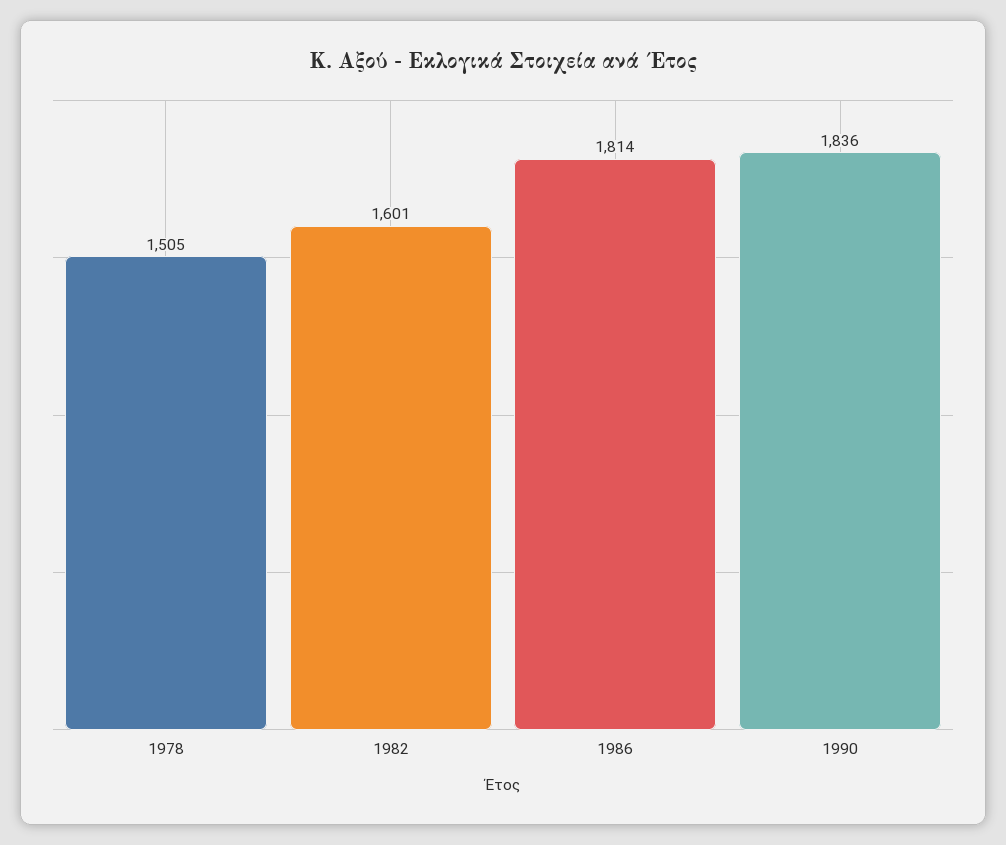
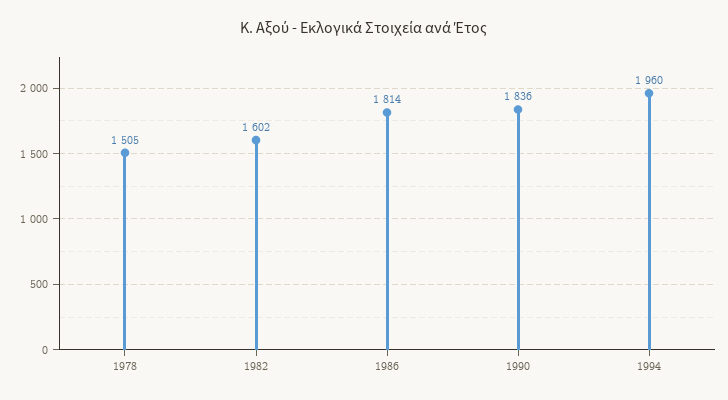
1982: 1601 -> 1602
1994: none -> 1960

